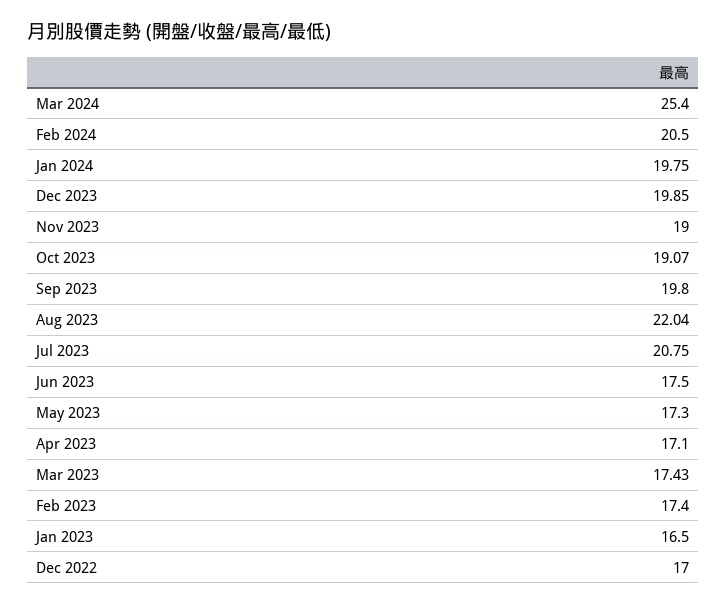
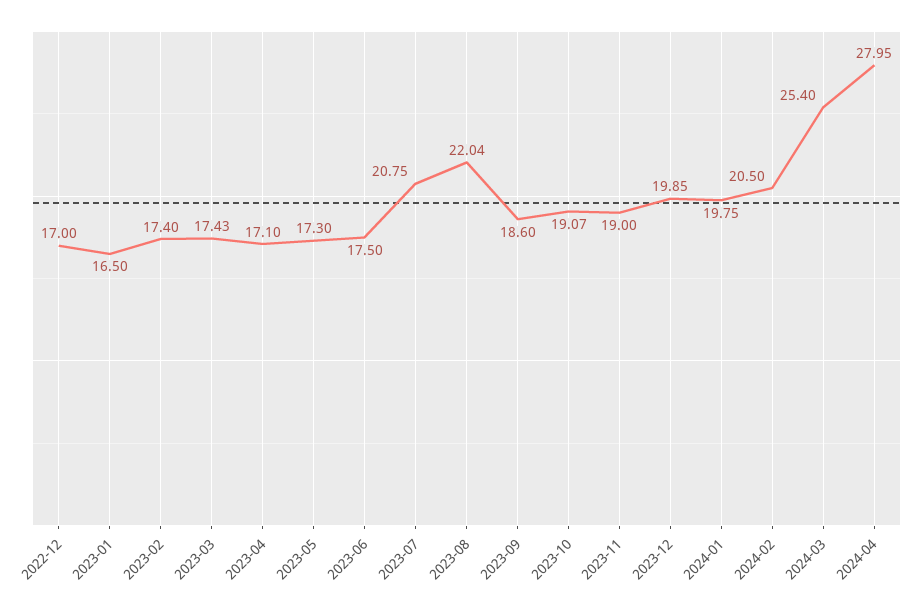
Sep 2023: 19.8 -> 18.6
2024-04: none -> 27.95

